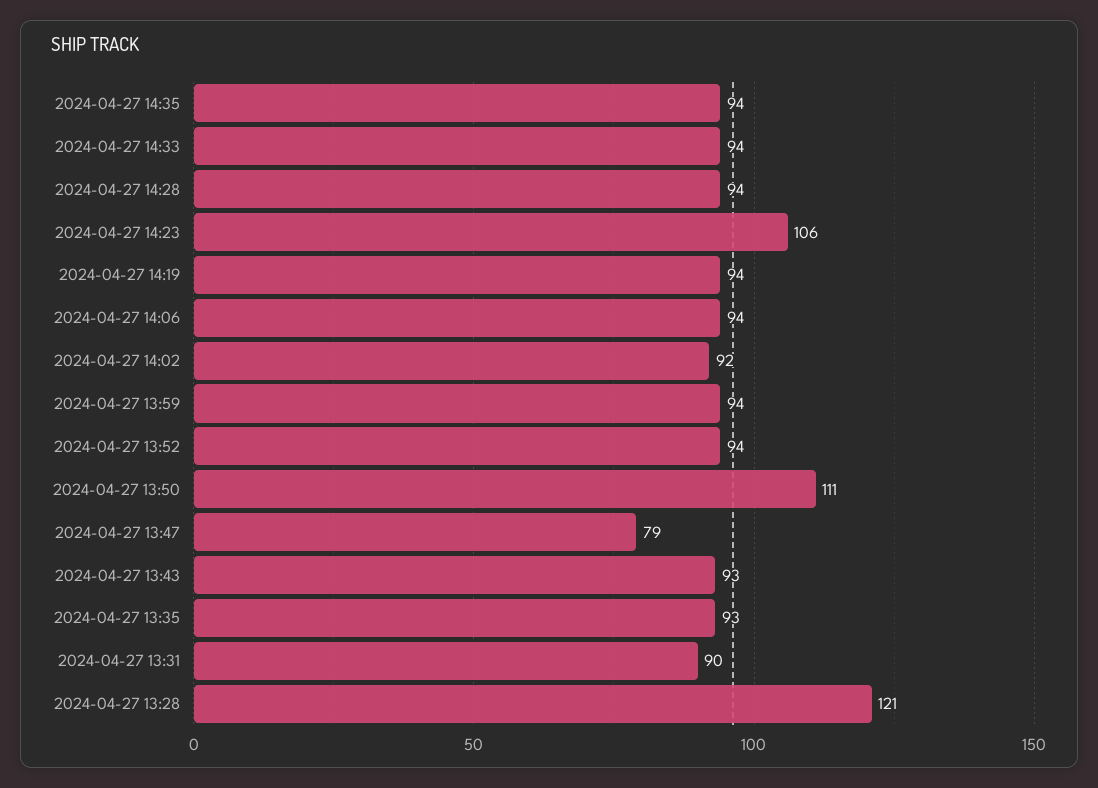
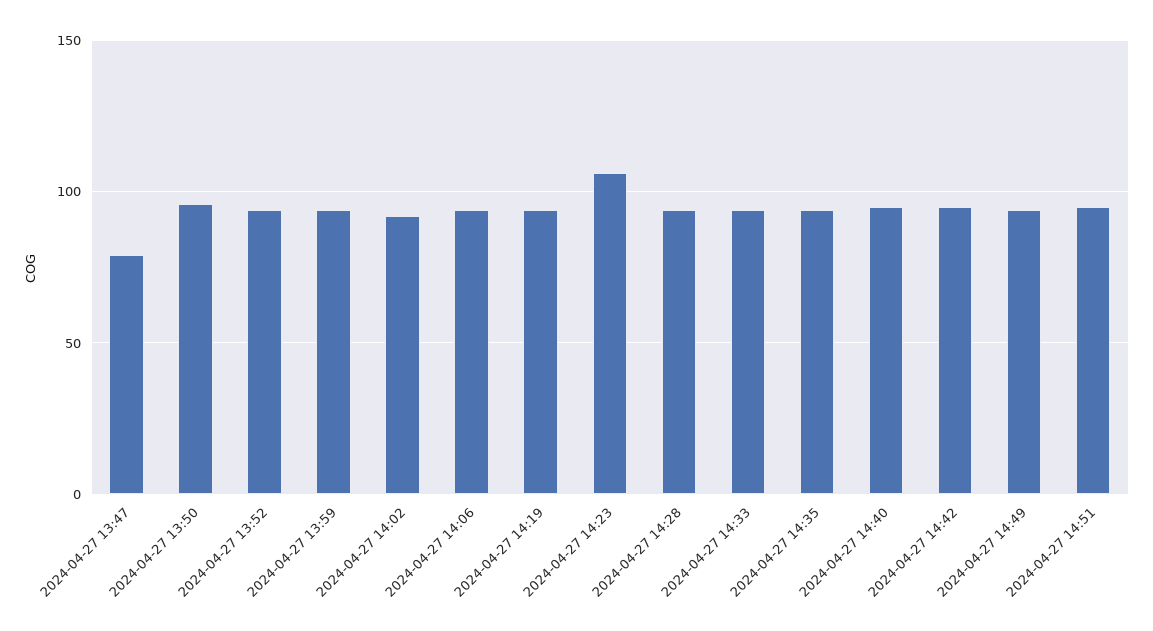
2024-04-27 13:50: 111 -> 95
2024-04-27 13:43: 93 -> none
2024-04-27 13:35: 93 -> none
2024-04-27 13:31: 90 -> none
2024-04-27 13:28: 121 -> none
2024-04-27 14:40: none -> 95
2024-04-27 14:42: none -> 95
2024-04-27 14:49: none -> 95
2024-04-27 14:51: none -> 95

